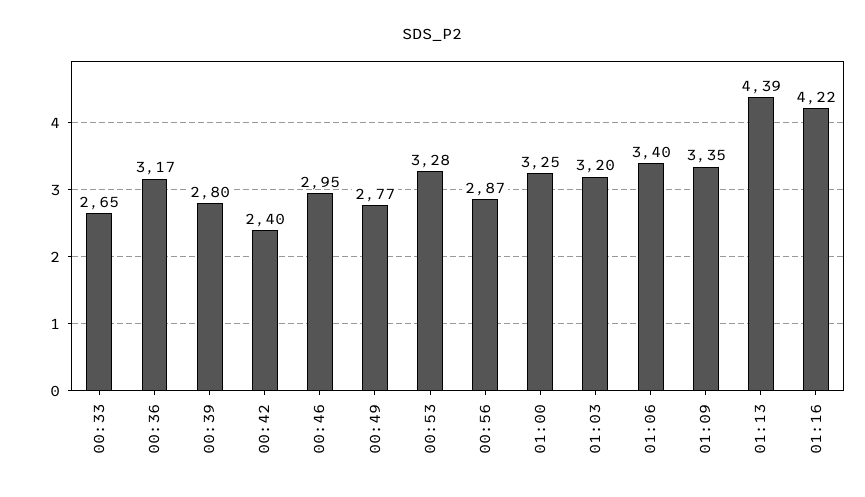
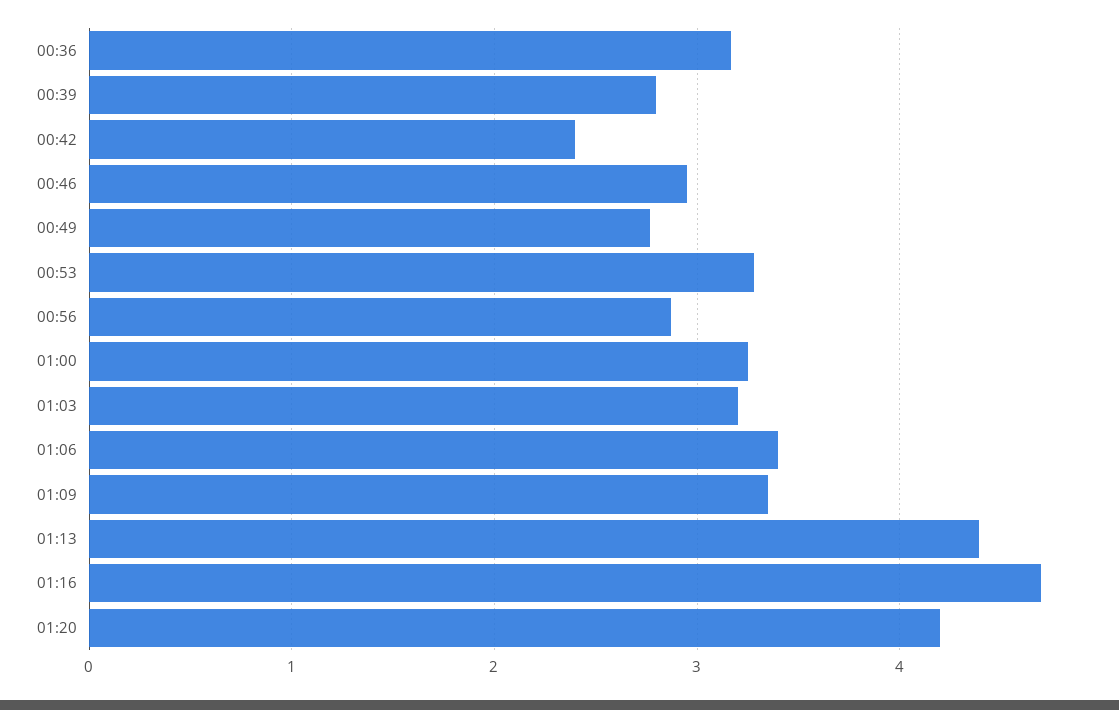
00:33: 2.65 -> none
01:16: 4.22 -> 4.7
01:20: none -> 4.2

